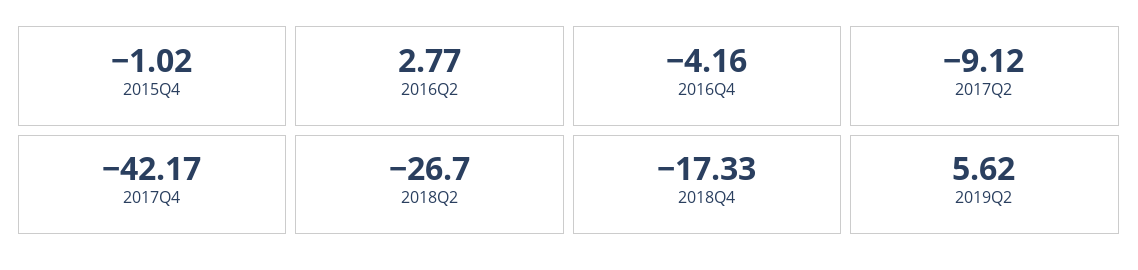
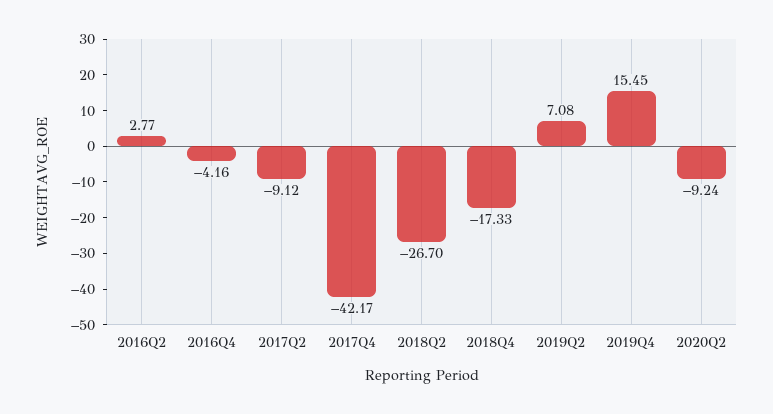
2015Q4: -1.02 -> none
2019Q2: 5.62 -> 7.08
2019Q4: none -> 15.45
2020Q2: none -> -9.24

